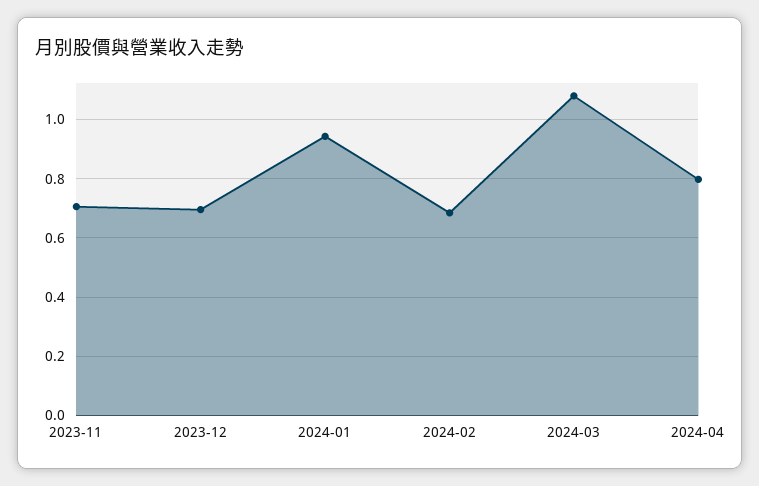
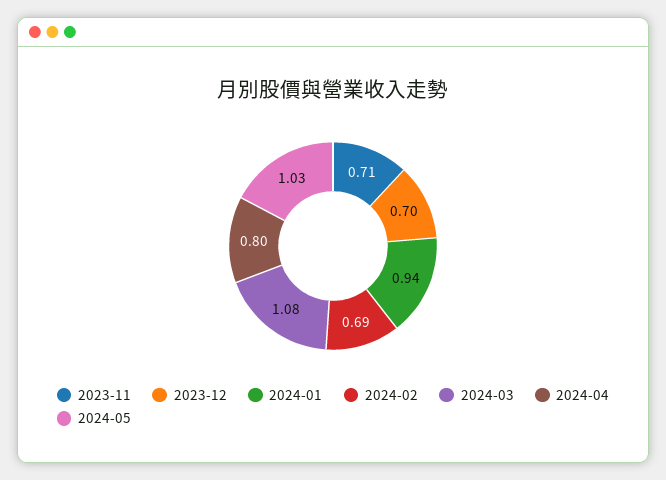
2024-05: none -> 1.03

